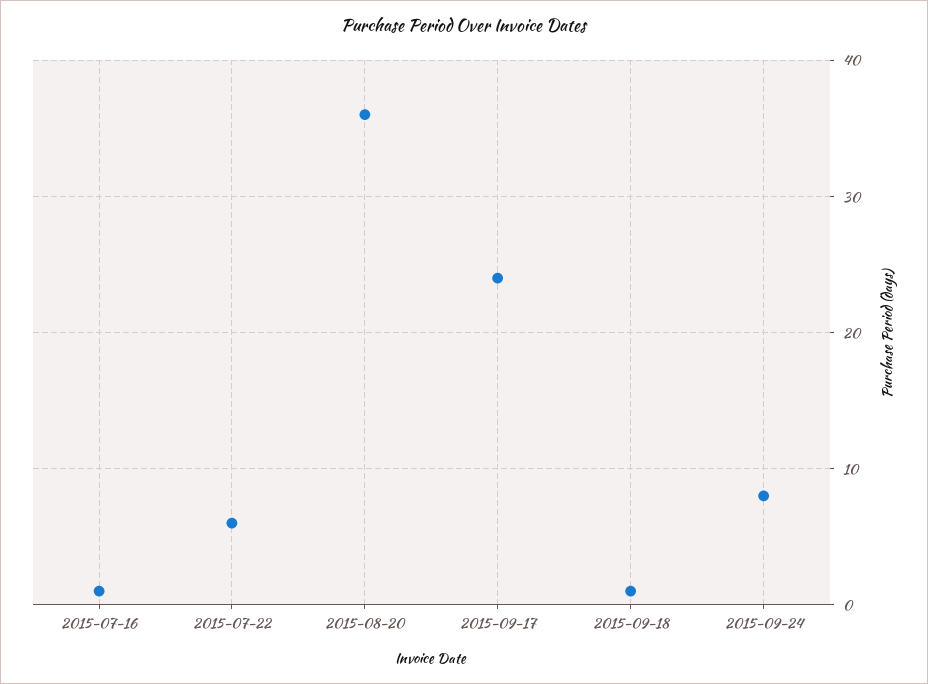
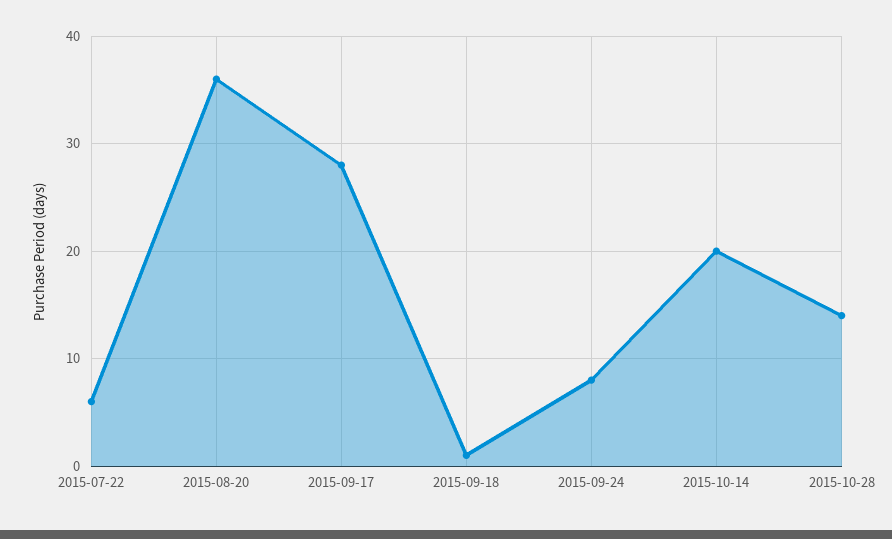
2015-07-16: 1 -> none
2015-09-17: 24 -> 28
2015-10-14: none -> 20
2015-10-28: none -> 14

